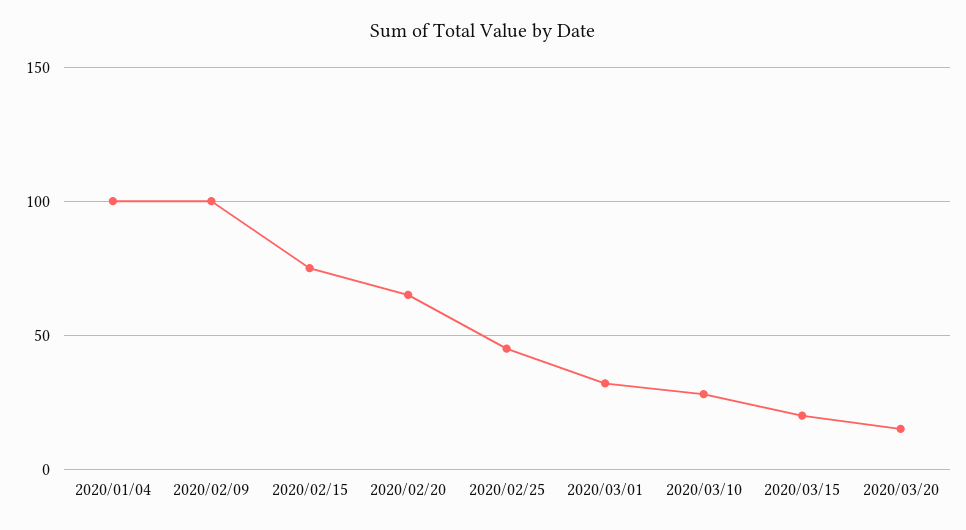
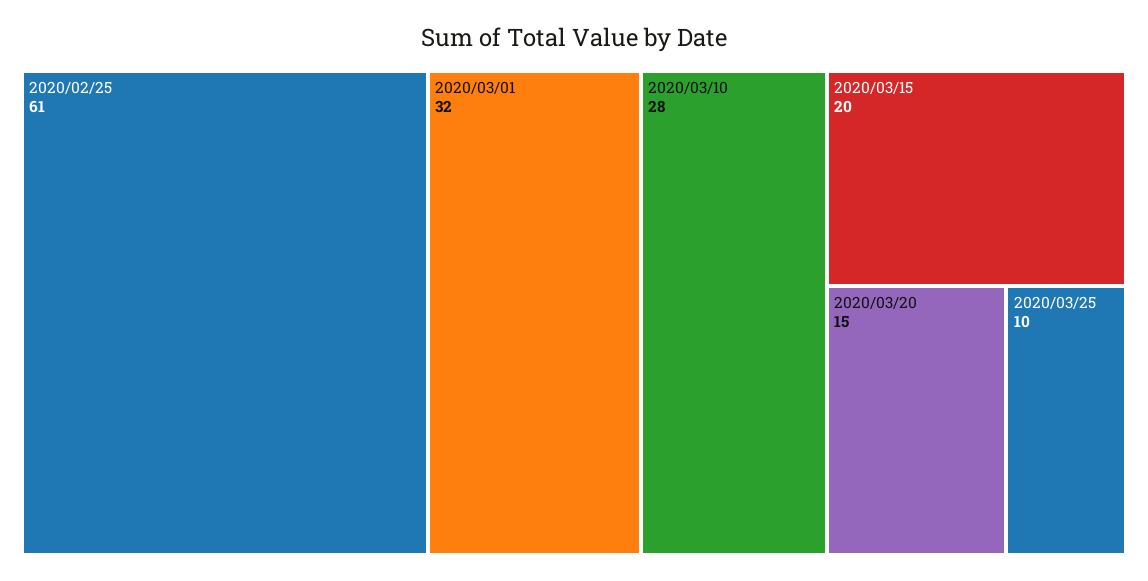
2020/01/04: 100 -> none
2020/02/09: 100 -> none
2020/02/15: 75 -> none
2020/02/20: 65 -> none
2020/02/25: 45 -> 61
2020/03/25: none -> 10

